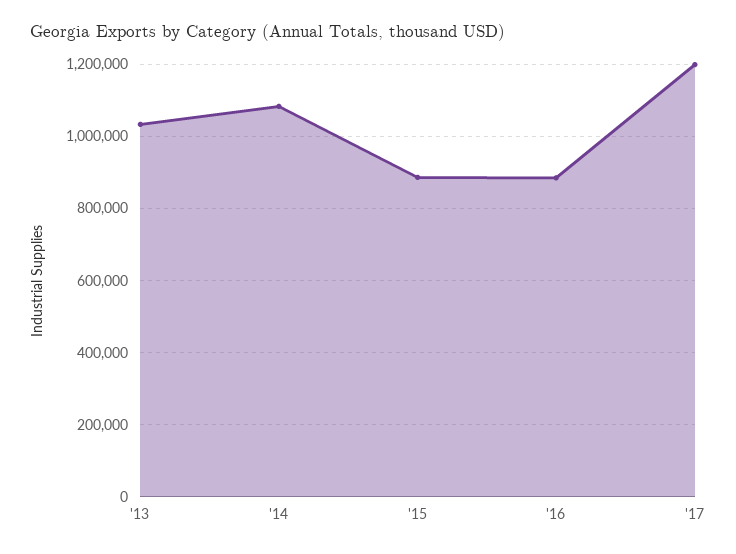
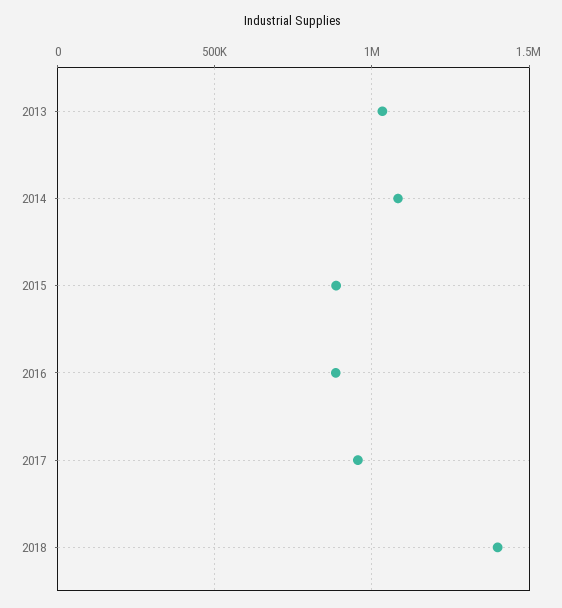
'17: 1200000 -> 950000
2018: none -> 1400000

